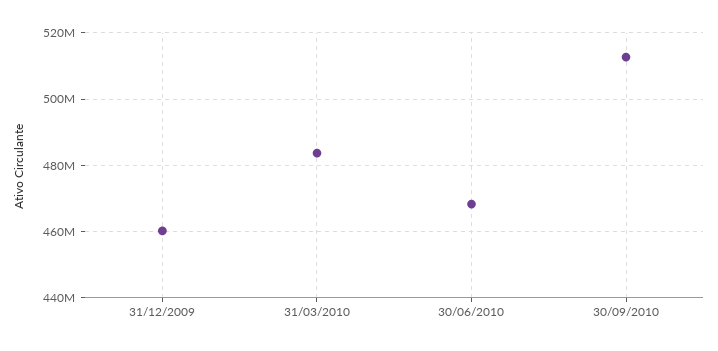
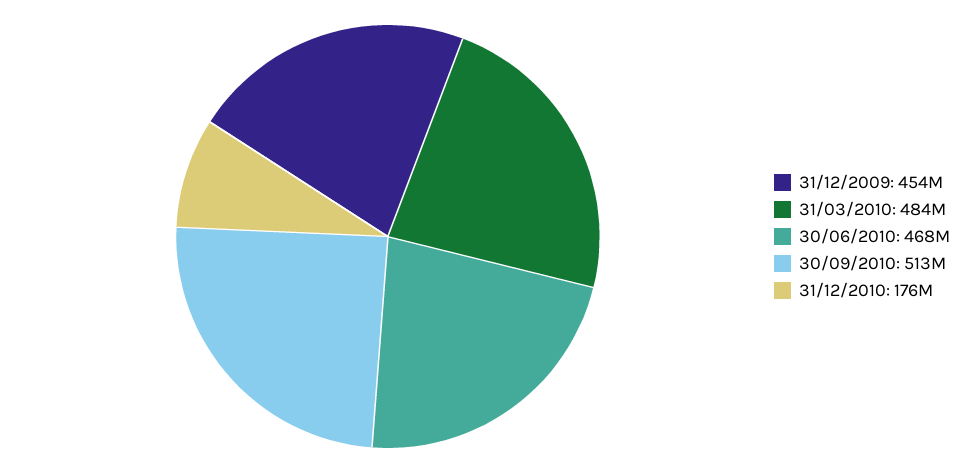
31/12/2009: 460000000 -> 454000000
31/12/2010: none -> 176000000

